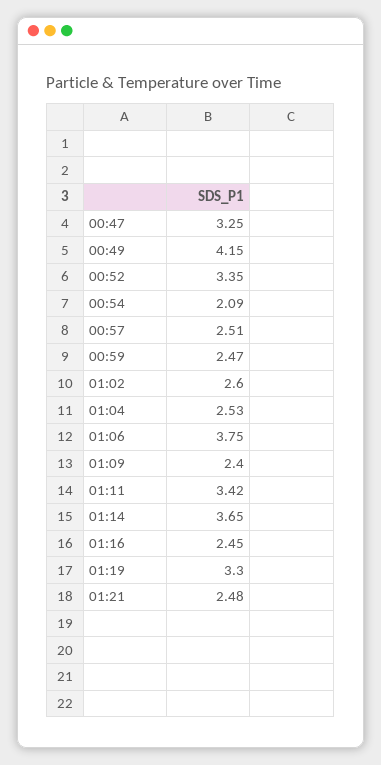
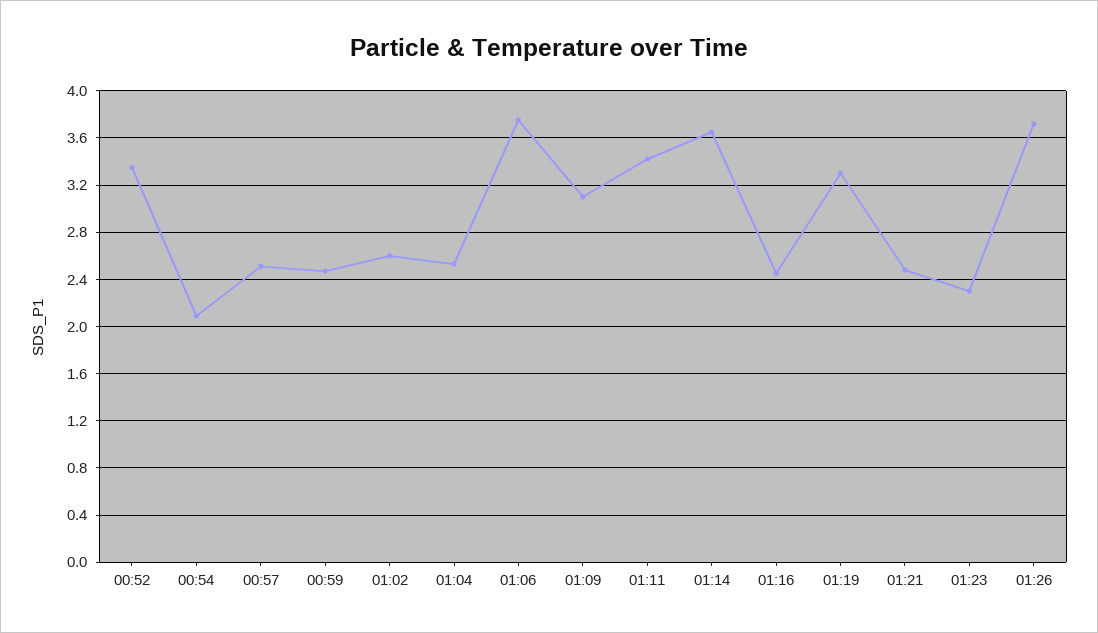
00:47: 3.25 -> none
00:49: 4.15 -> none
01:09: 2.4 -> 3.1
01:23: none -> 2.3
01:26: none -> 3.7

